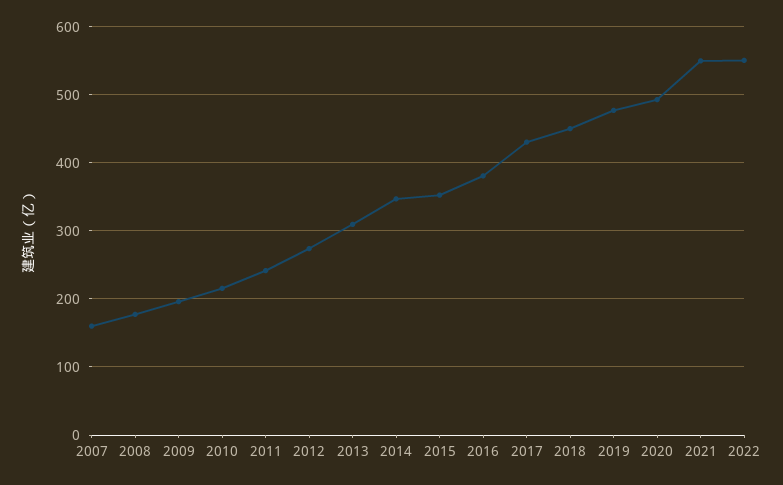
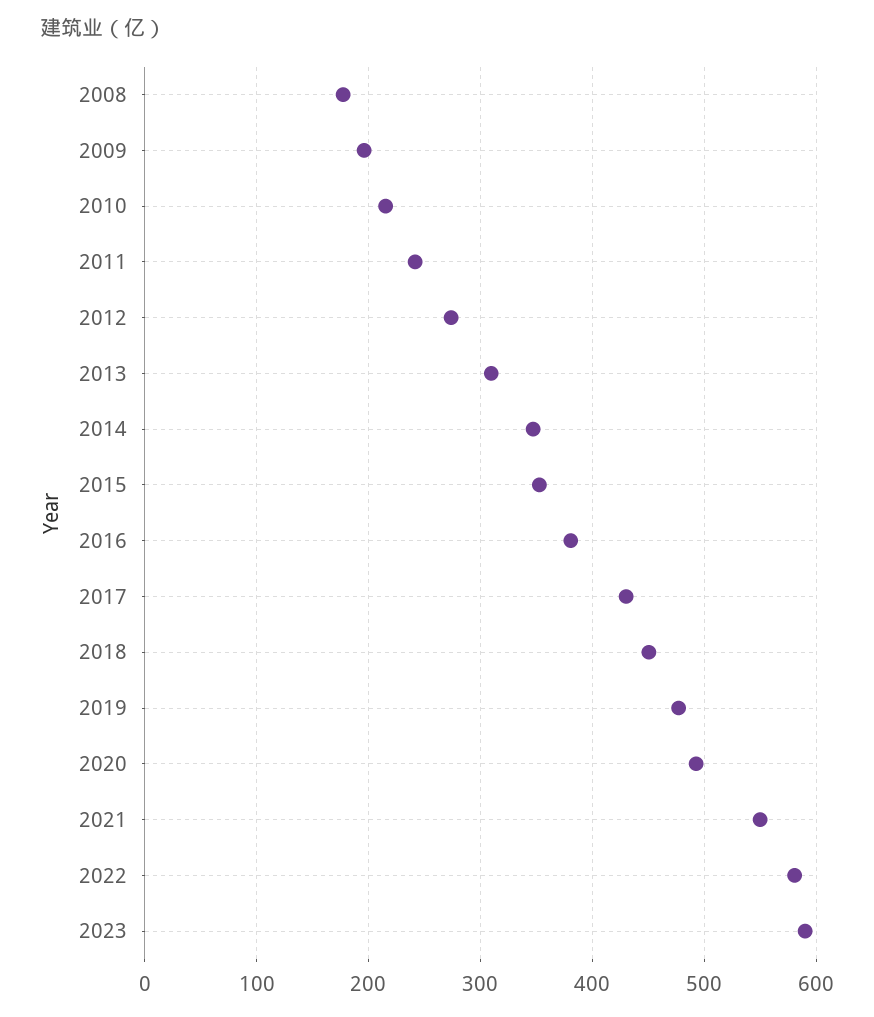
2007: 160 -> none
2022: 550 -> 580
2023: none -> 590

